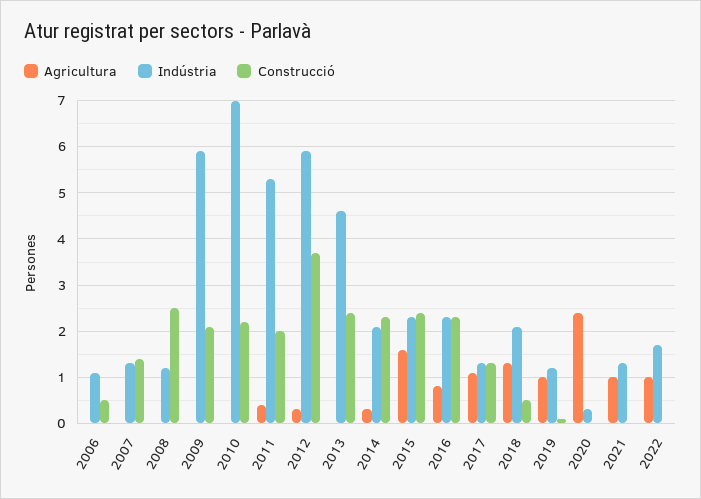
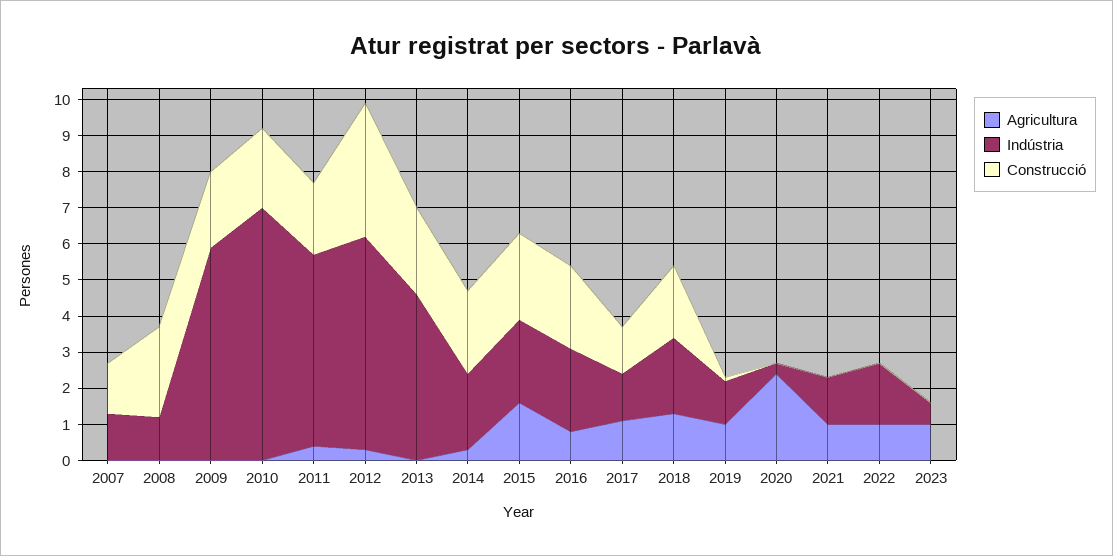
Agricultura, 2006: 0 -> none
Indústria, 2006: 1 -> none
Construcció, 2006: 0.5 -> none
Construcció, 2018: 0.5 -> 2
Agricultura, 2023: none -> 1
Indústria, 2023: none -> 0.5
Construcció, 2023: none -> 0

